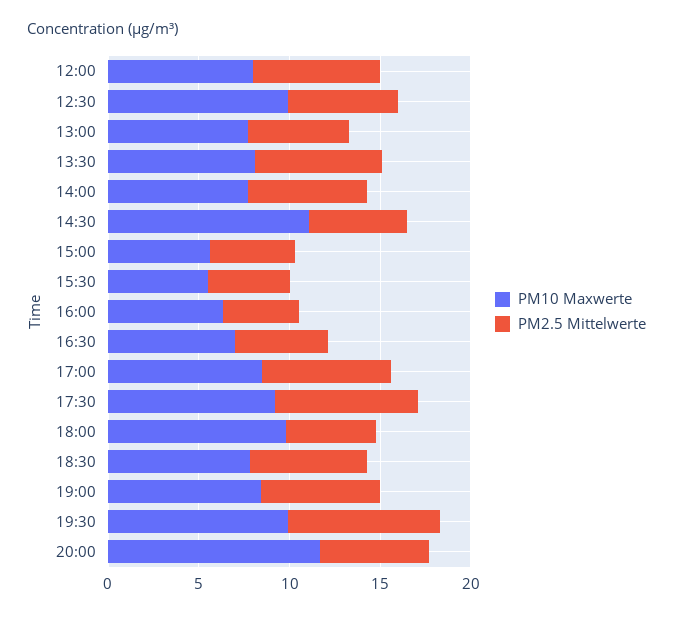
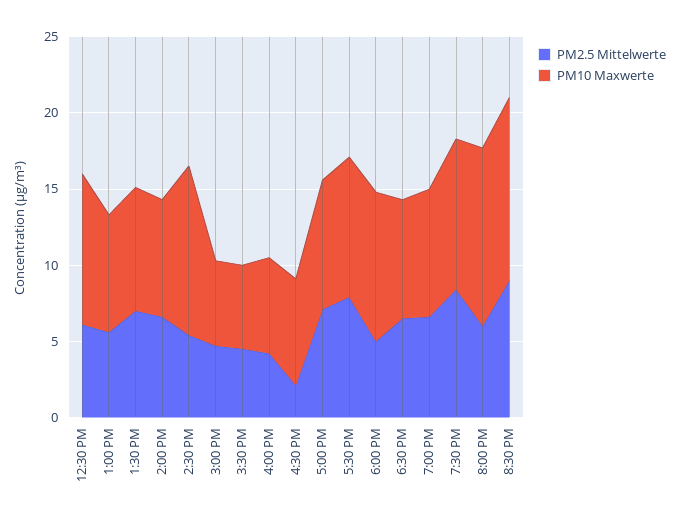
PM10 Maxwerte, 12:00: 8 -> none
PM2.5 Mittelwerte, 12:00: 7 -> none
PM2.5 Mittelwerte, 16:30: 5 -> 2
PM2.5 Mittelwerte, 8:30 PM: none -> 9
PM10 Maxwerte, 8:30 PM: none -> 12

